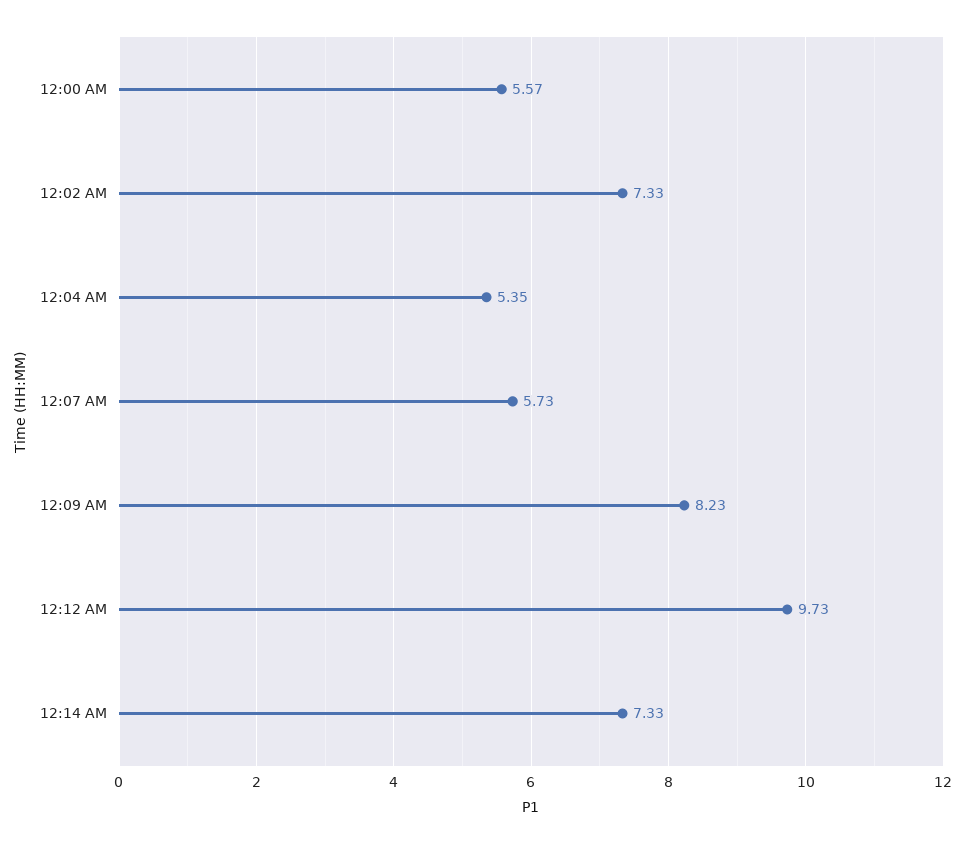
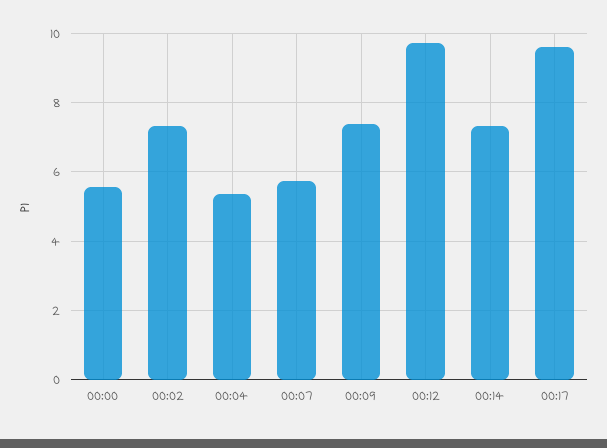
12:09 AM: 8.23 -> 7.4
00:17: none -> 9.6

